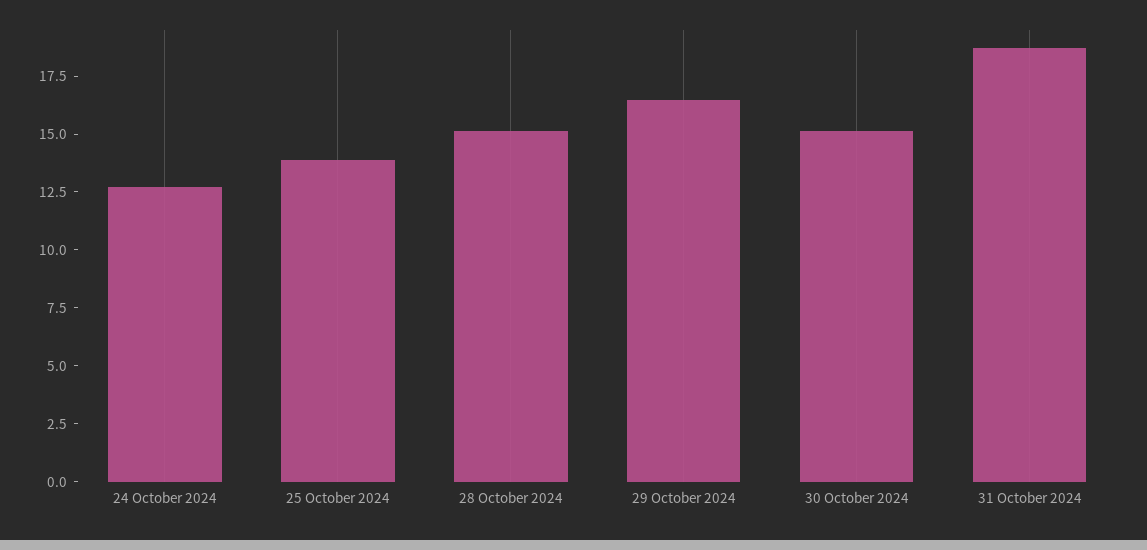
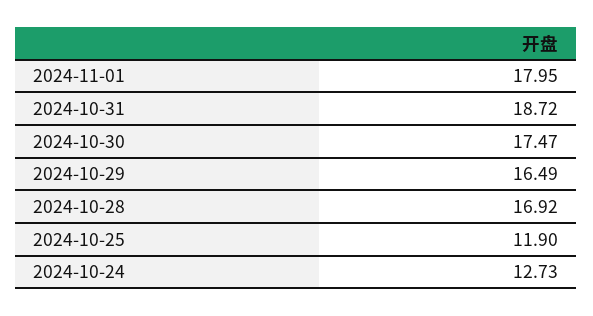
25 October 2024: 14 -> 11.9
28 October 2024: 15 -> 16.92
30 October 2024: 15 -> 17.47
2024-11-01: none -> 17.95

